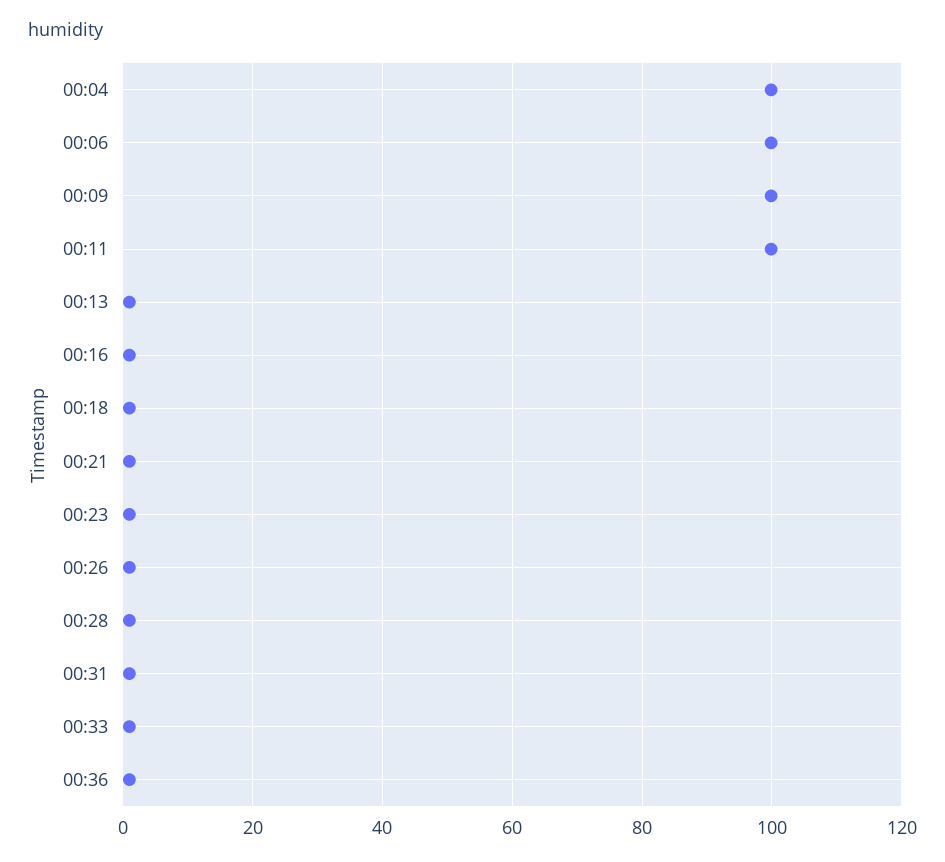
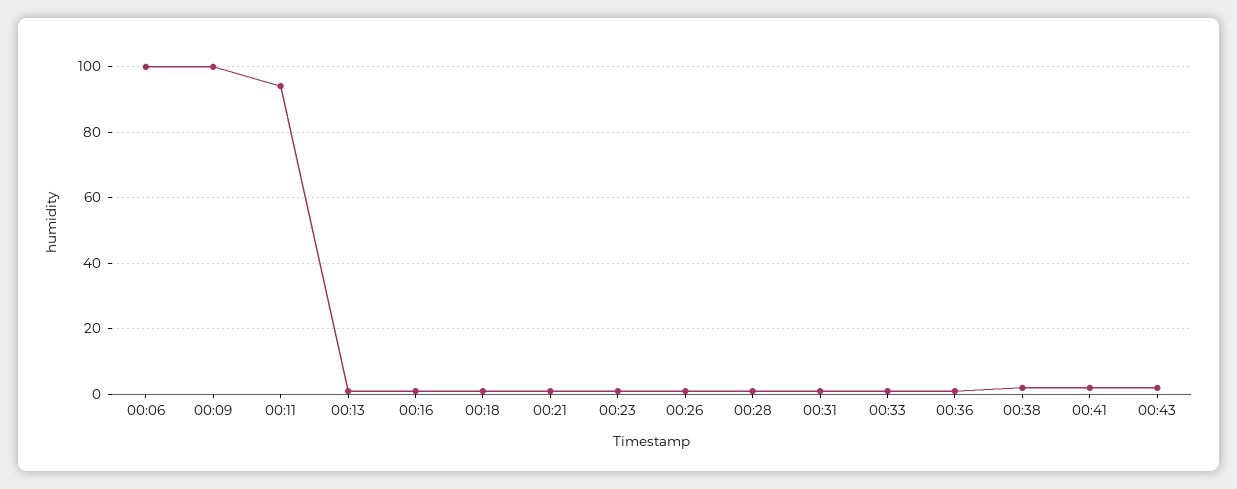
00:04: 100 -> none
00:11: 100 -> 94
00:38: none -> 2
00:41: none -> 2
00:43: none -> 2

